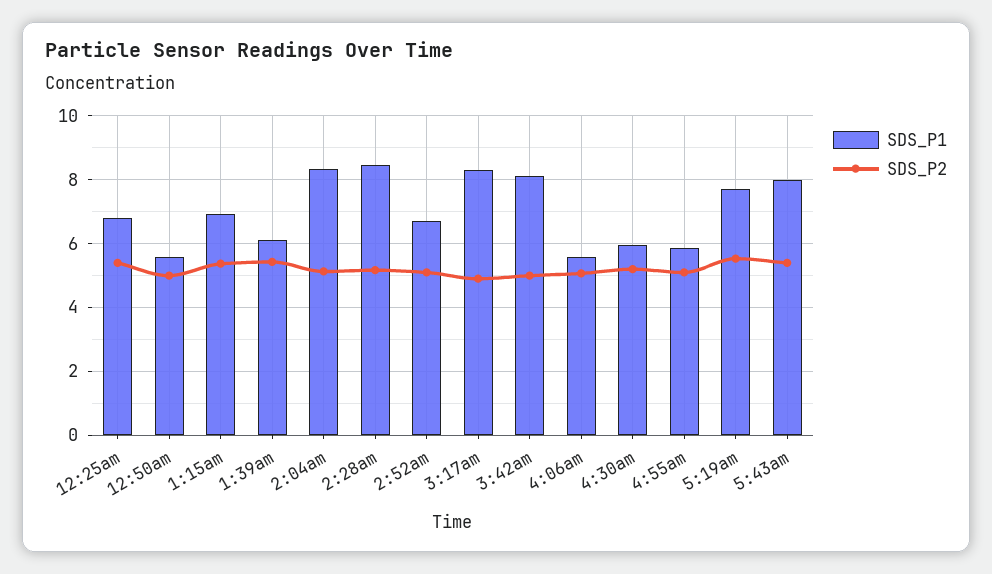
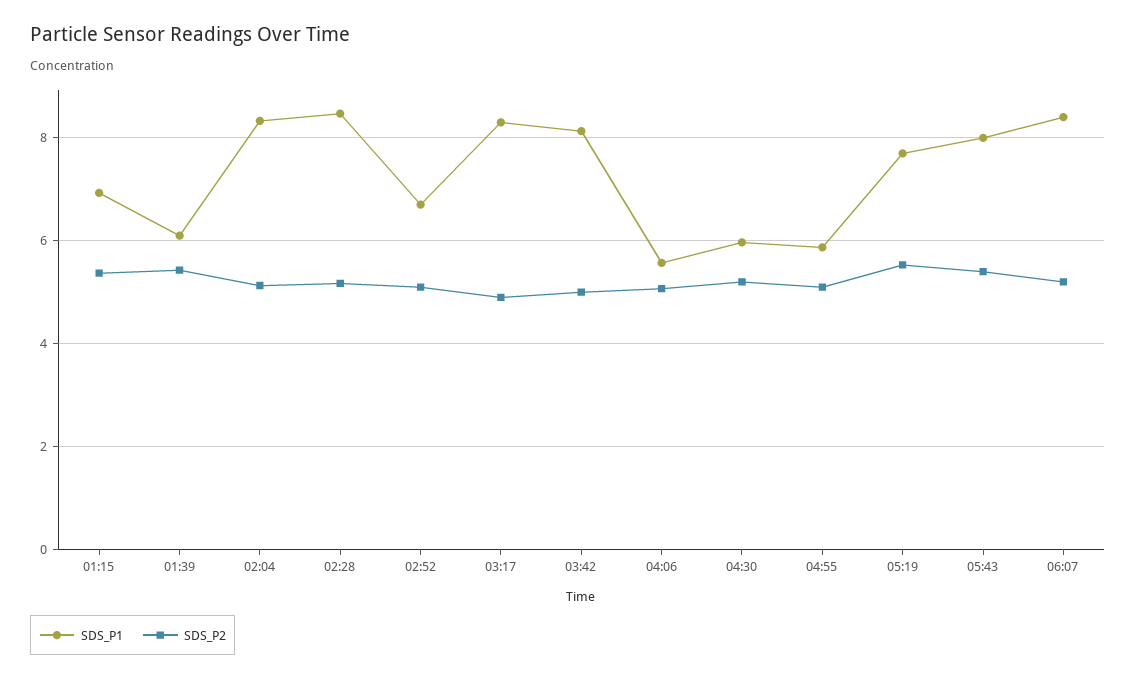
SDS_P1, 12:25am: 6.8 -> none
SDS_P2, 12:25am: 5.4 -> none
SDS_P1, 12:50am: 5.6 -> none
SDS_P2, 12:50am: 5 -> none
SDS_P1, 06:07: none -> 8.4
SDS_P2, 06:07: none -> 5.2

